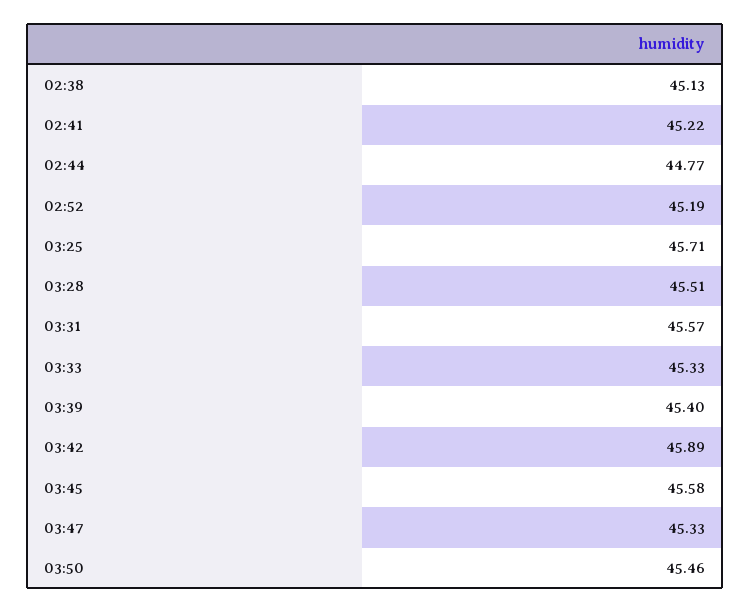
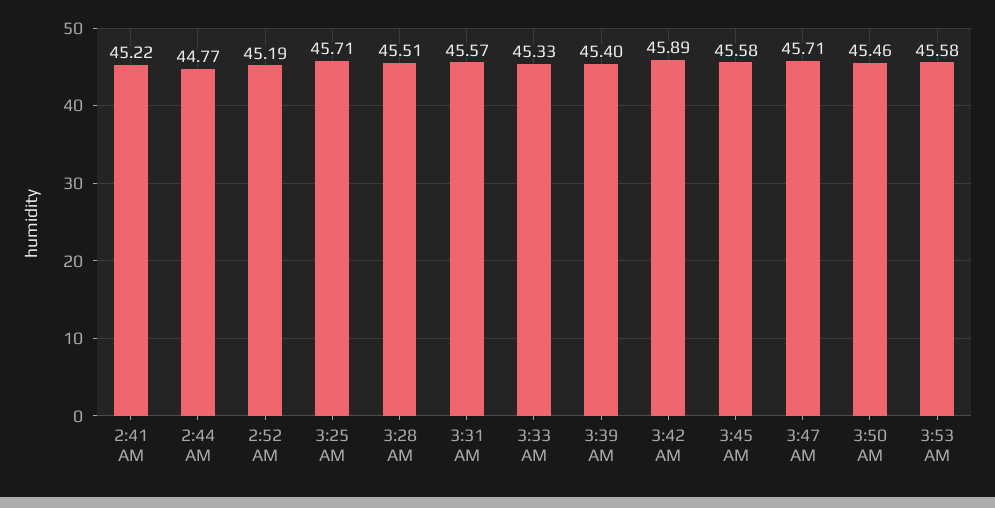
02:38: 45.13 -> none
03:47: 45.33 -> 45.71
3:53 AM: none -> 45.58

